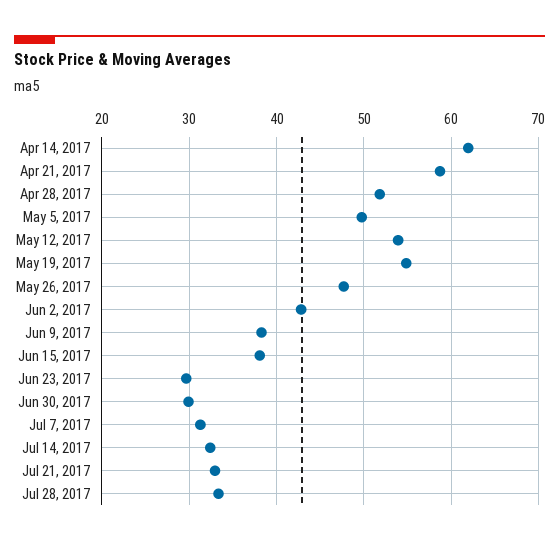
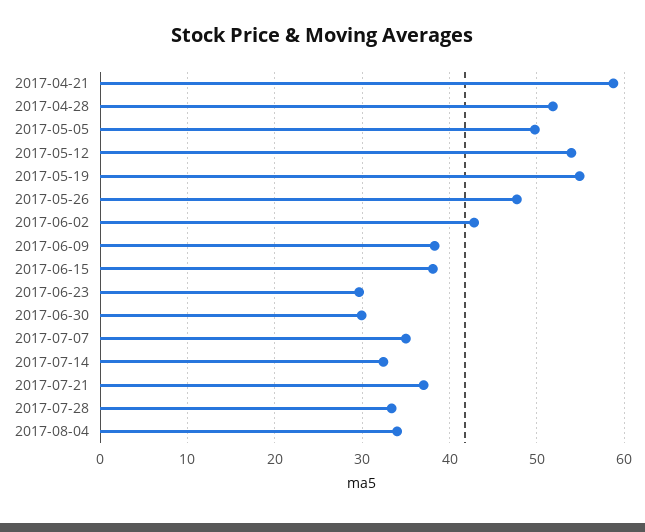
Apr 14, 2017: 62 -> none
Jul 7, 2017: 31 -> 35
Jul 21, 2017: 33 -> 37
2017-08-04: none -> 34

